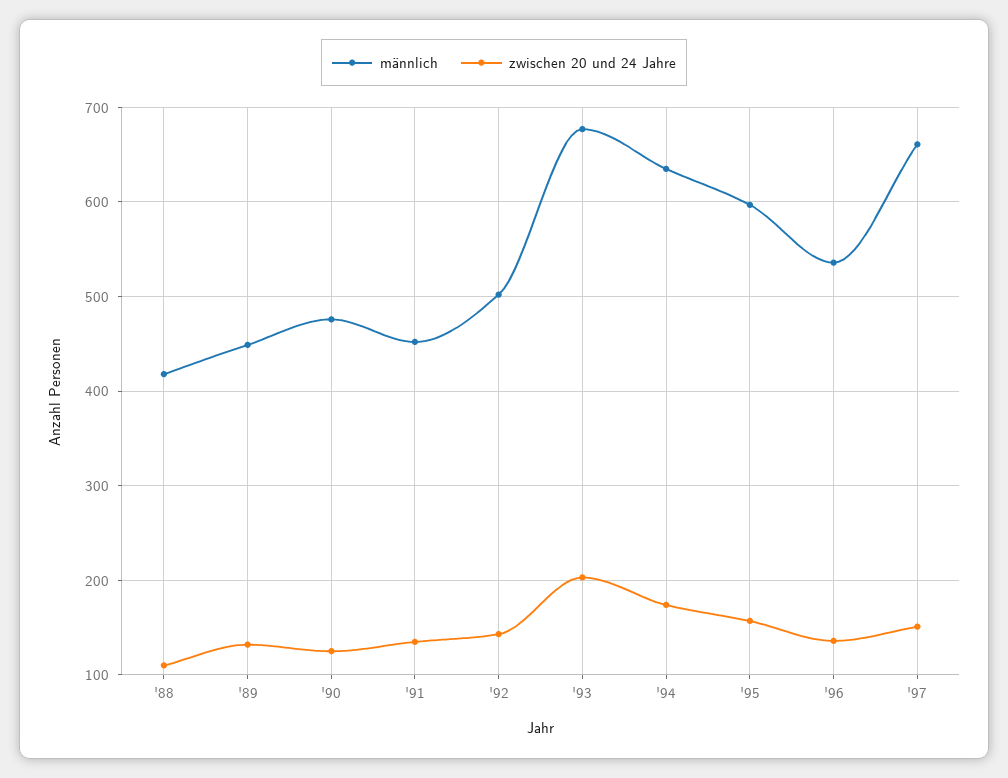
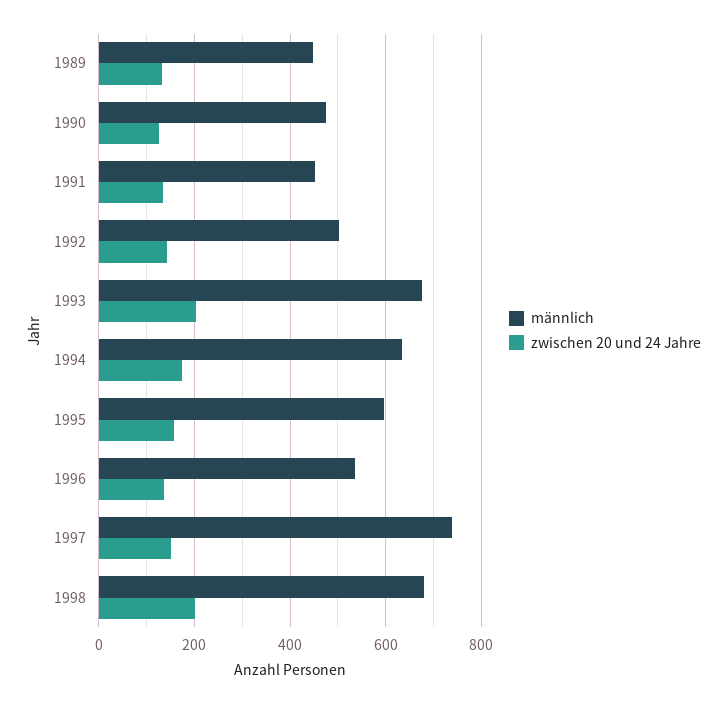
männlich, '88: 420 -> none
zwischen 20 und 24 Jahre, '88: 110 -> none
männlich, '97: 660 -> 740
männlich, 1998: none -> 680
zwischen 20 und 24 Jahre, 1998: none -> 200

